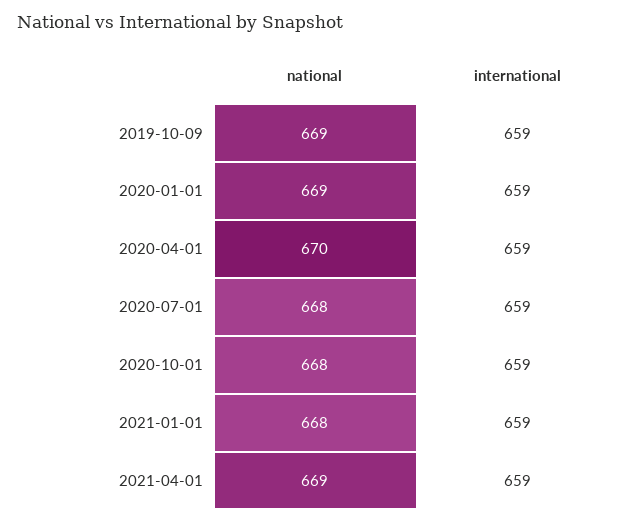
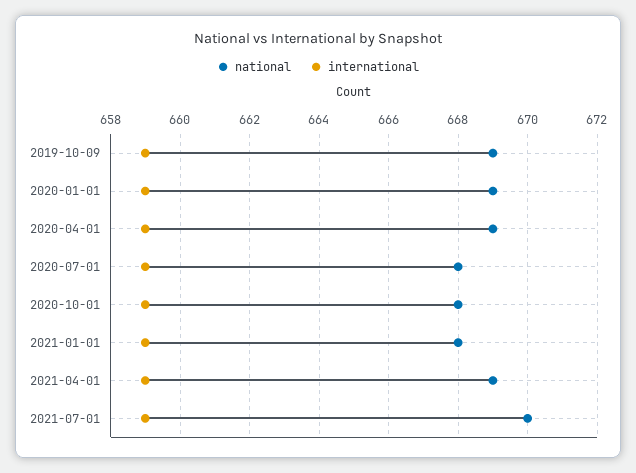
national, 2020-04-01: 670 -> 669
national, 2021-07-01: none -> 670
international, 2021-07-01: none -> 659

